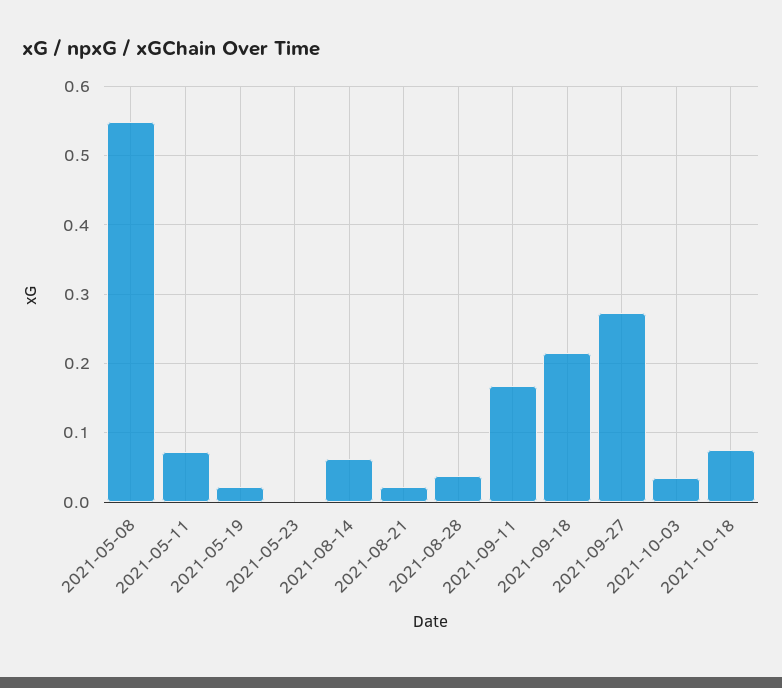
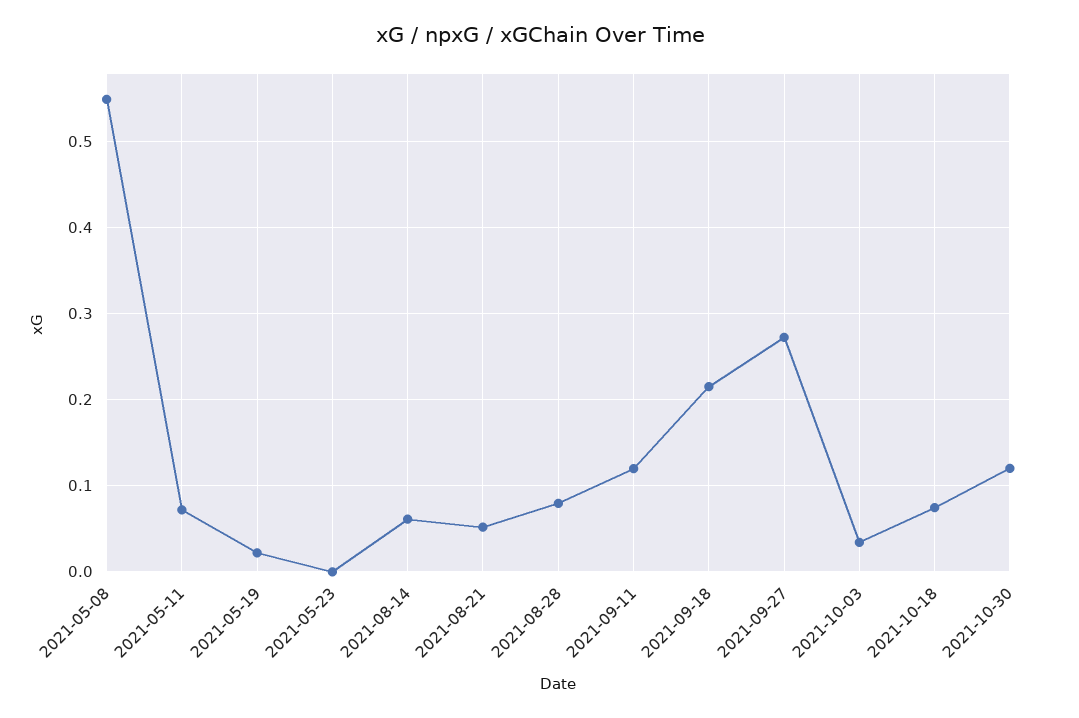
2021-08-21: 0.02 -> 0.05
2021-08-28: 0.04 -> 0.08
2021-09-11: 0.17 -> 0.12
2021-10-30: none -> 0.12

